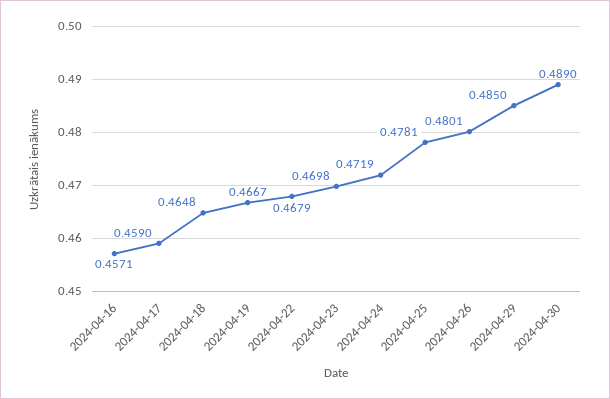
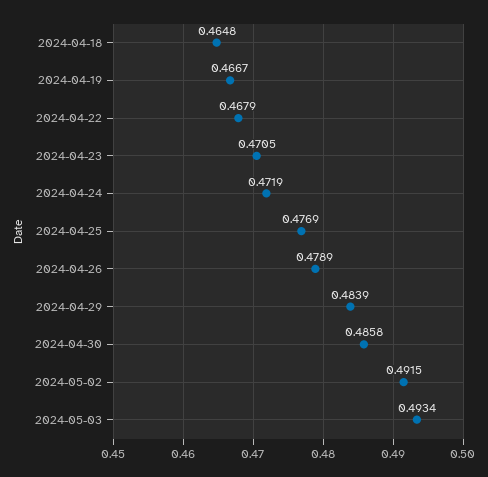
2024-04-16: 0.4571 -> none
2024-04-17: 0.459 -> none
2024-04-23: 0.4698 -> 0.4705
2024-04-25: 0.4781 -> 0.4769
2024-04-26: 0.4801 -> 0.4789
2024-04-29: 0.485 -> 0.4839
2024-04-30: 0.489 -> 0.4858
2024-05-02: none -> 0.4915
2024-05-03: none -> 0.4934

